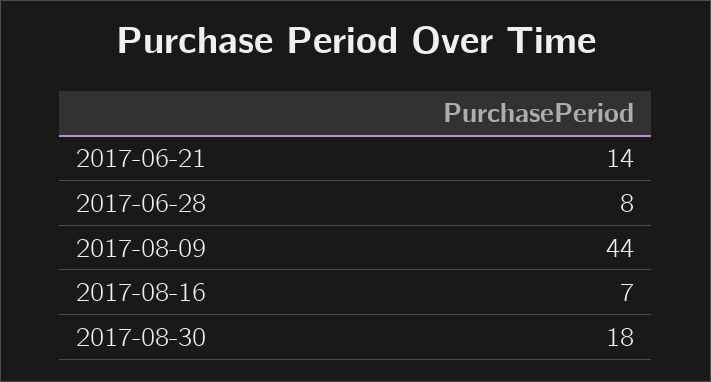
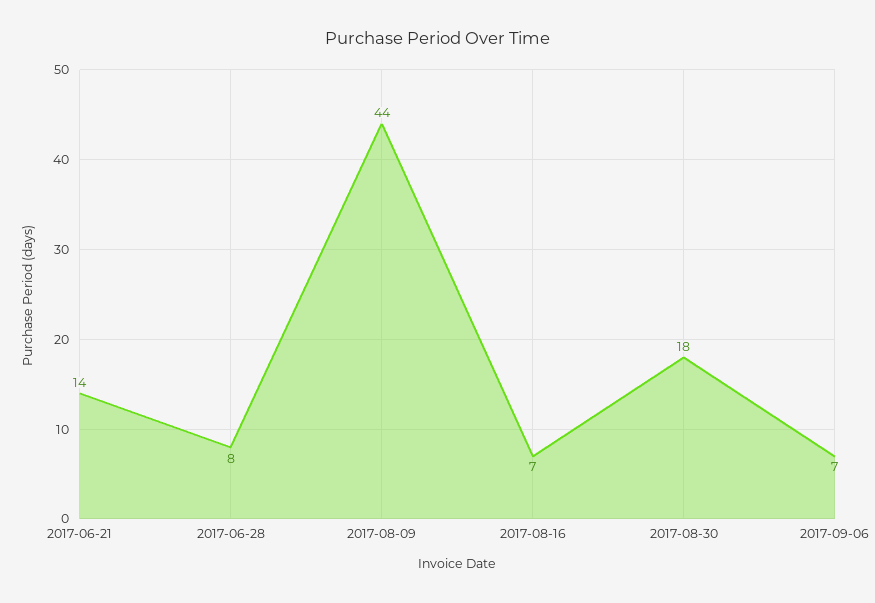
2017-09-06: none -> 7

